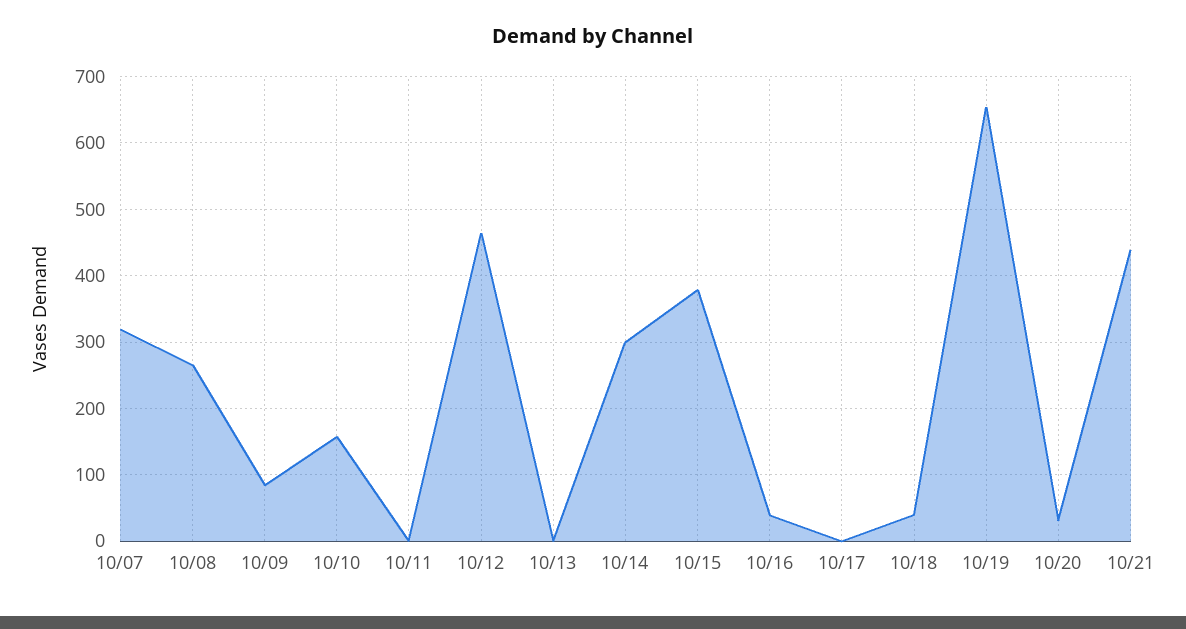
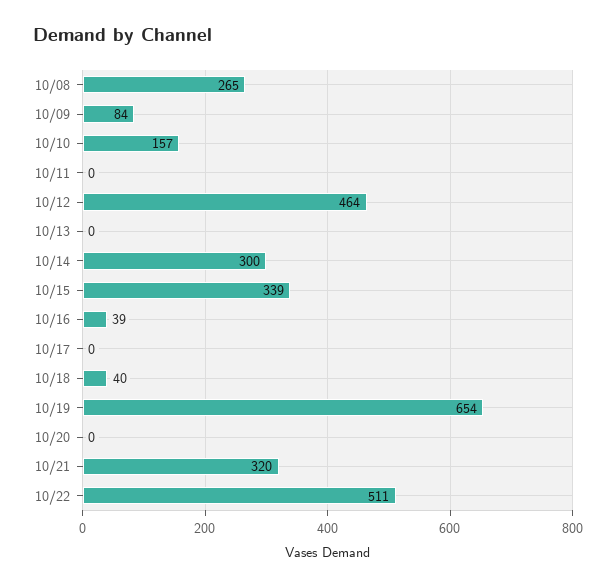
10/07: 320 -> none
10/15: 380 -> 339
10/20: 30 -> 0
10/21: 440 -> 320
10/22: none -> 511

